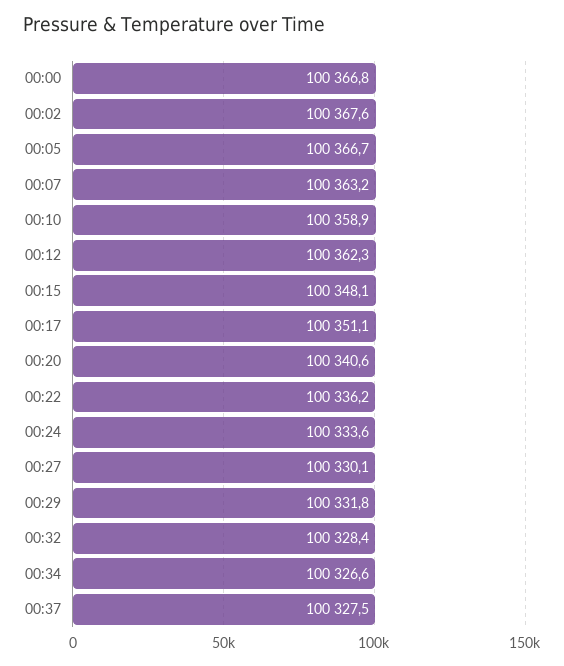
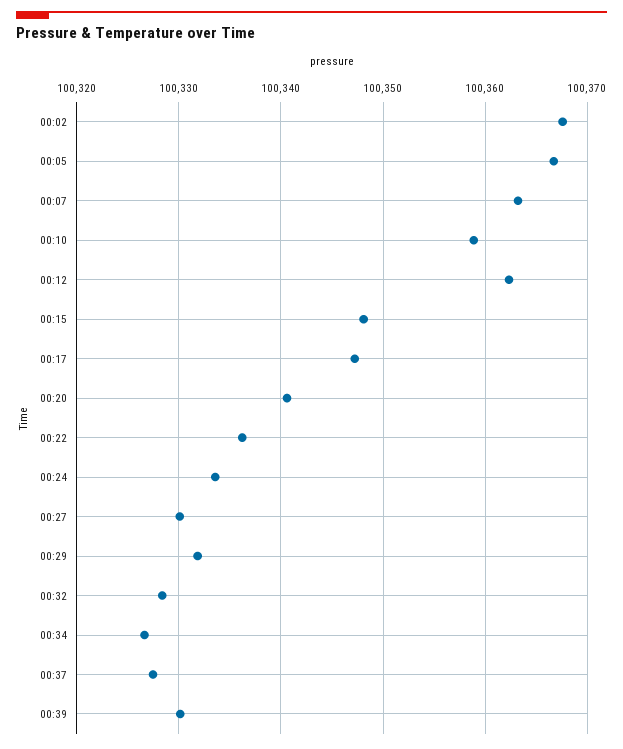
00:00: 100366.8 -> none
00:17: 100351.1 -> 100347
00:39: none -> 100330

